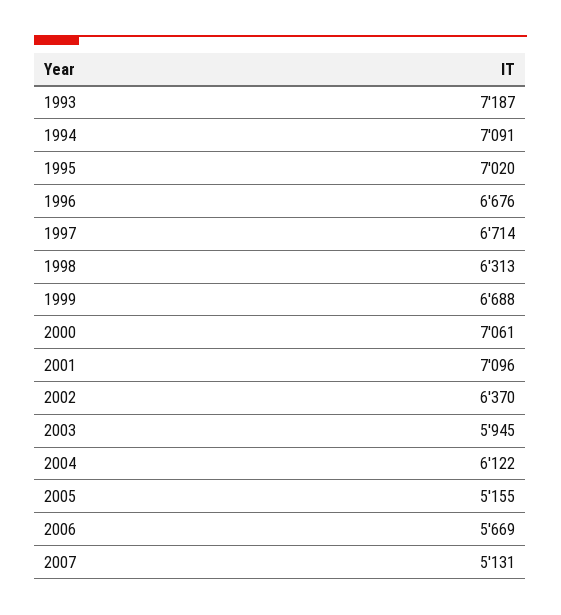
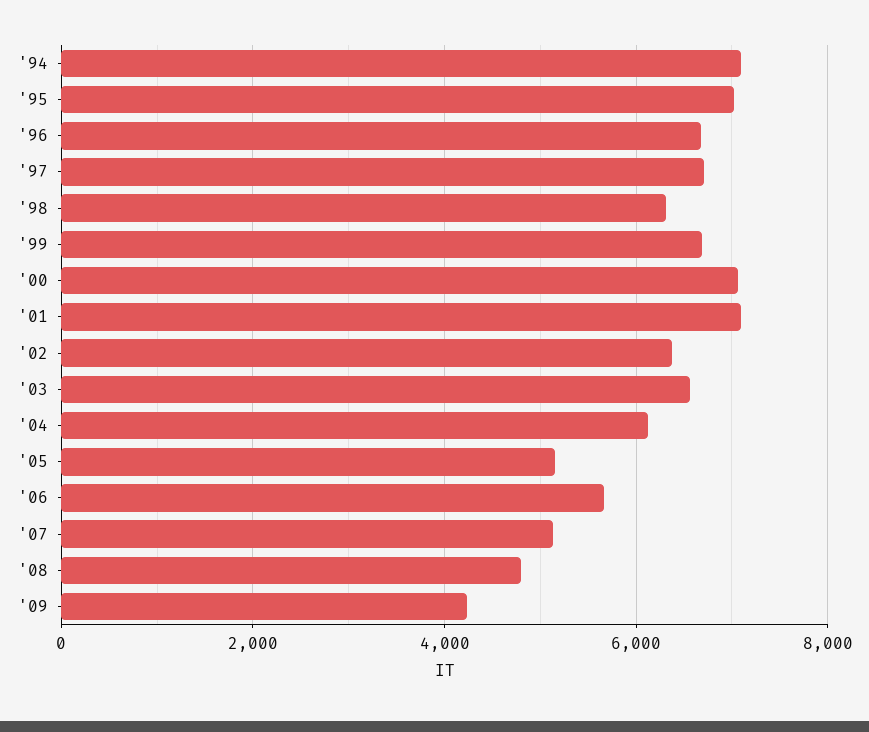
1993: 7187 -> none
2003: 5945 -> 6600
'08: none -> 4800
'09: none -> 4200

